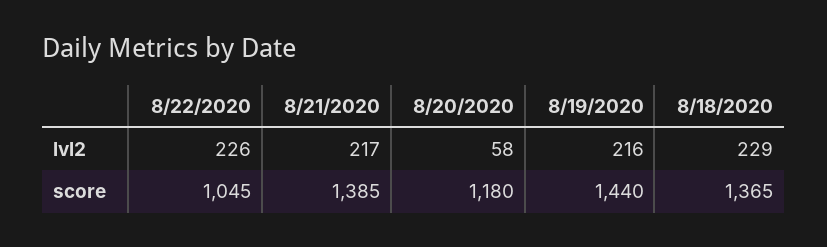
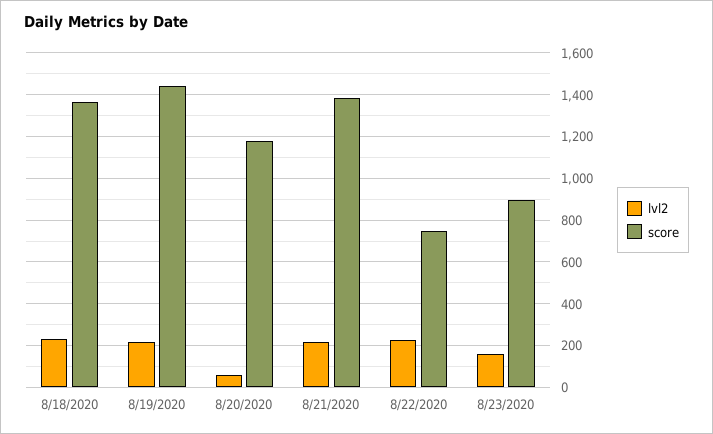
score, 8/22/2020: 1045 -> 750
lvl2, 8/23/2020: none -> 150
score, 8/23/2020: none -> 900

